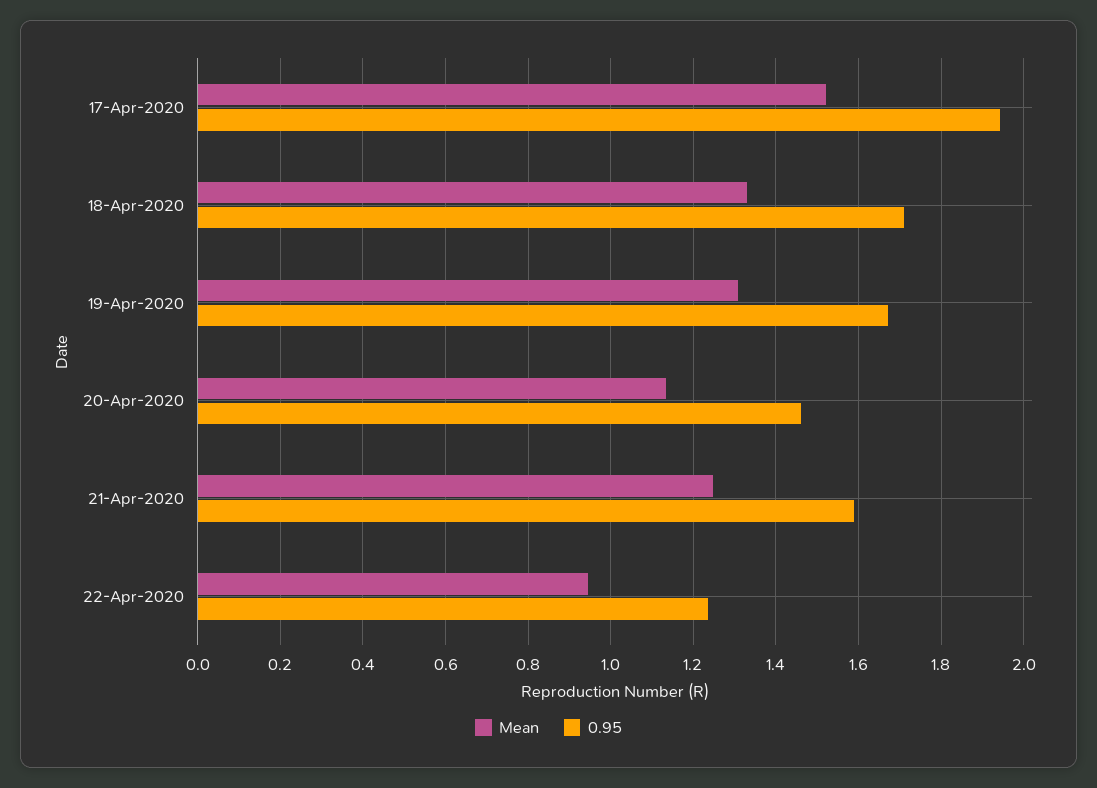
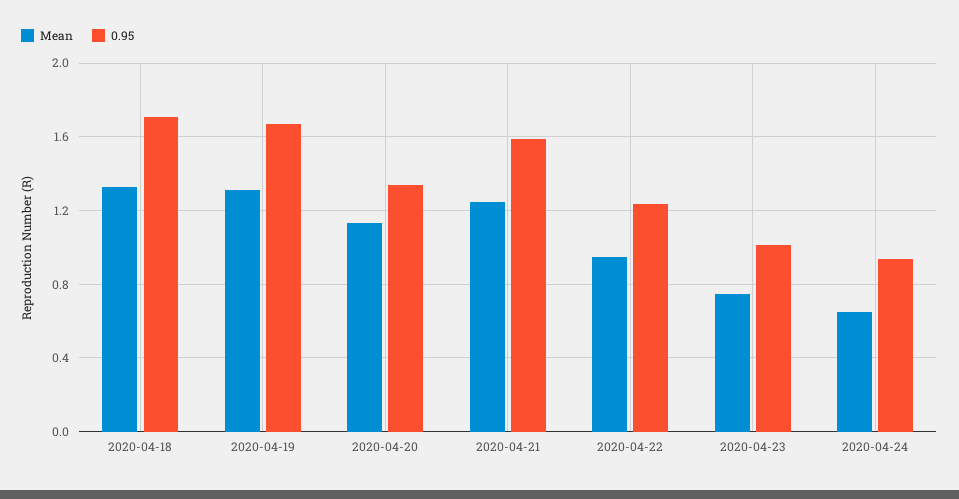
Mean, 17-Apr-2020: 1.52 -> none
0.95, 17-Apr-2020: 1.94 -> none
0.95, 20-Apr-2020: 1.46 -> 1.35
Mean, 2020-04-23: none -> 0.75
0.95, 2020-04-23: none -> 1
Mean, 2020-04-24: none -> 0.65
0.95, 2020-04-24: none -> 0.95

